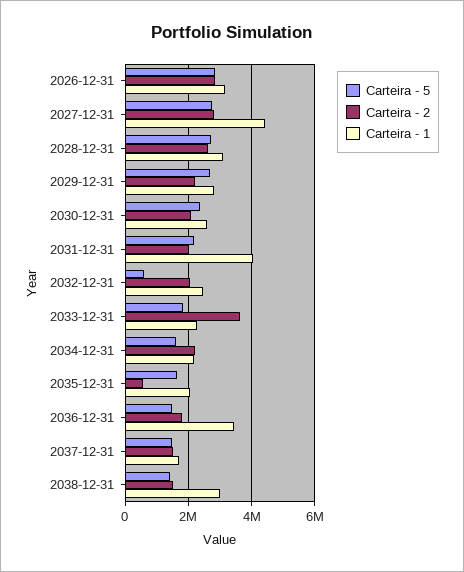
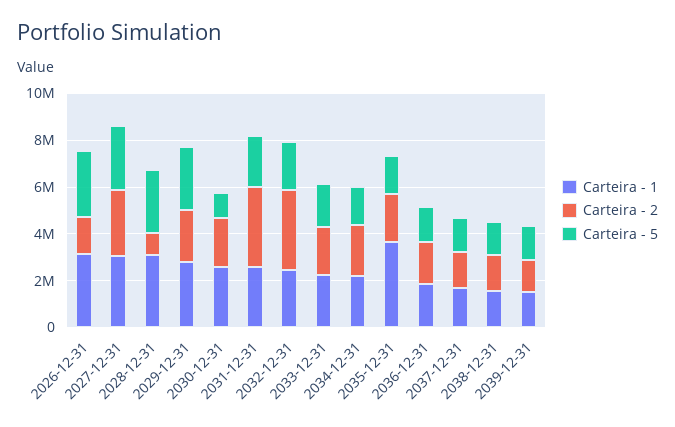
Carteira - 2, 2026-12-31: 2800000 -> 1500000
Carteira - 1, 2027-12-31: 4400000 -> 3000000
Carteira - 2, 2028-12-31: 2600000 -> 1000000
Carteira - 5, 2030-12-31: 2400000 -> 1000000
Carteira - 2, 2031-12-31: 2000000 -> 3500000
Carteira - 1, 2031-12-31: 4000000 -> 2500000
Carteira - 5, 2032-12-31: 600000 -> 2000000
Carteira - 2, 2032-12-31: 2000000 -> 3500000
Carteira - 2, 2033-12-31: 3600000 -> 2000000
Carteira - 2, 2035-12-31: 600000 -> 2000000
Carteira - 1, 2035-12-31: 2000000 -> 3500000
Carteira - 1, 2036-12-31: 3400000 -> 2000000
Carteira - 1, 2038-12-31: 3000000 -> 1500000
Carteira - 1, 2039-12-31: none -> 1500000
Carteira - 2, 2039-12-31: none -> 1500000
Carteira - 5, 2039-12-31: none -> 1500000

